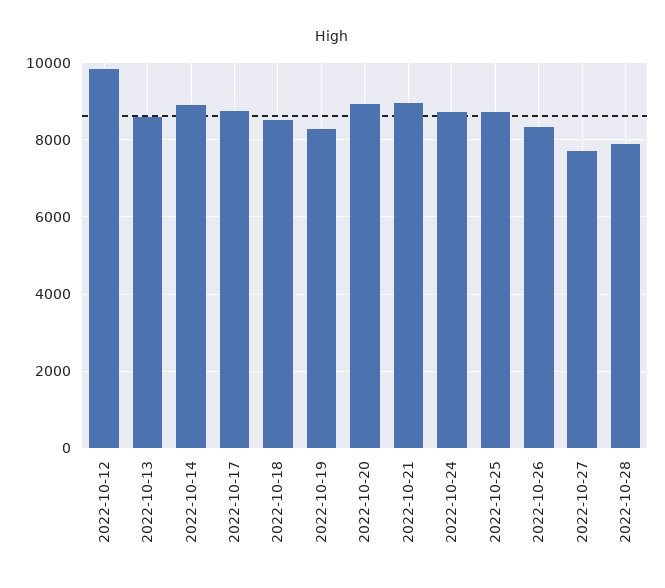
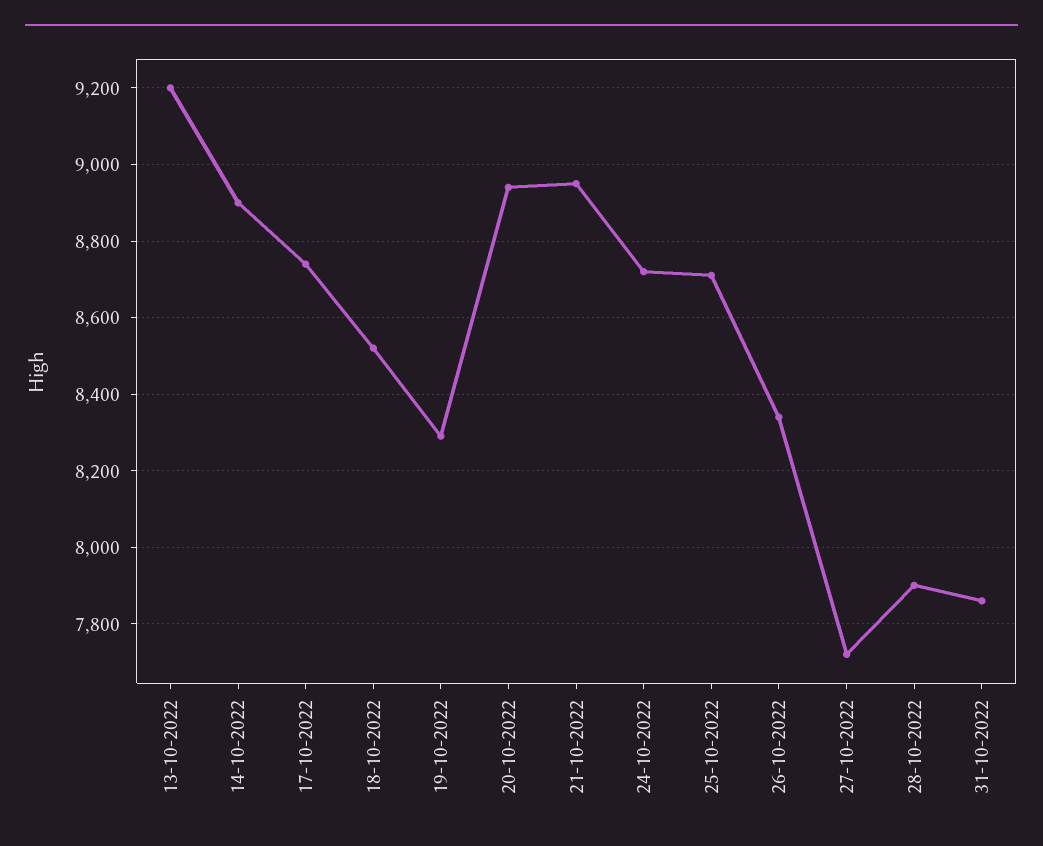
2022-10-12: 9800 -> none
2022-10-13: 8600 -> 9200
31-10-2022: none -> 7860

